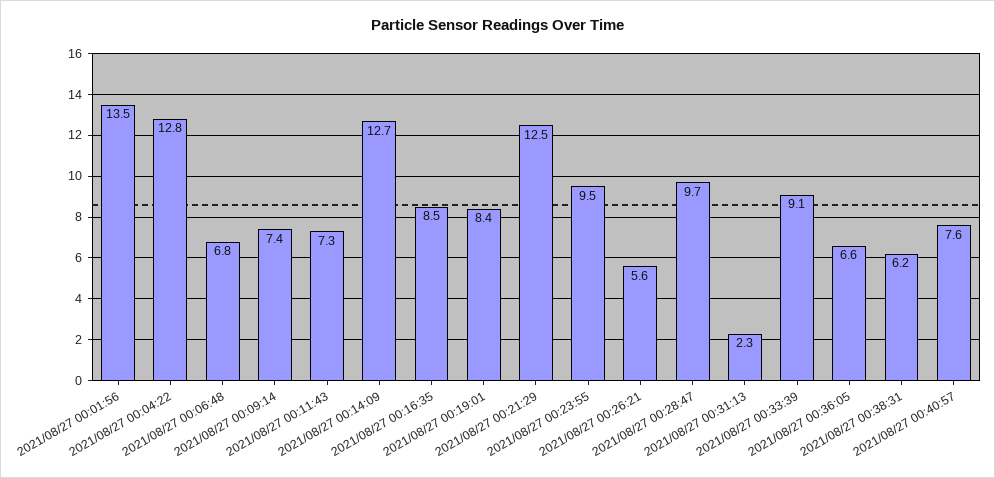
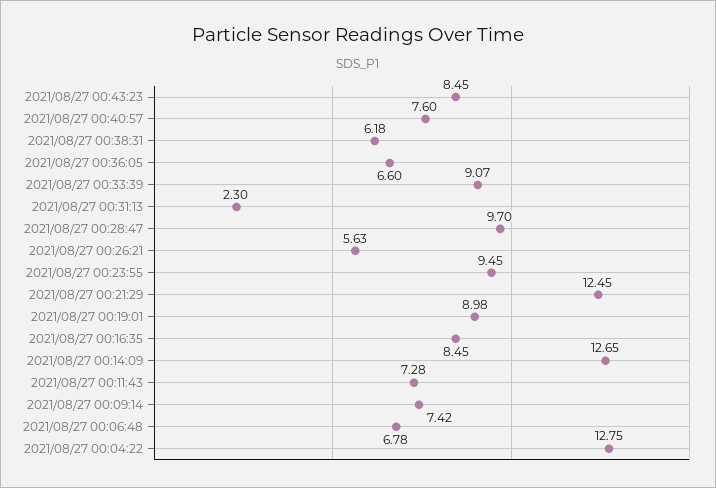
2021/08/27 00:01:56: 13.5 -> none
2021/08/27 00:19:01: 8.4 -> 8.98
2021/08/27 00:43:23: none -> 8.45

